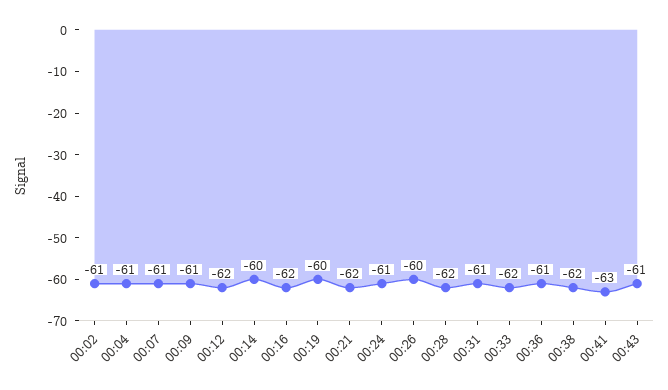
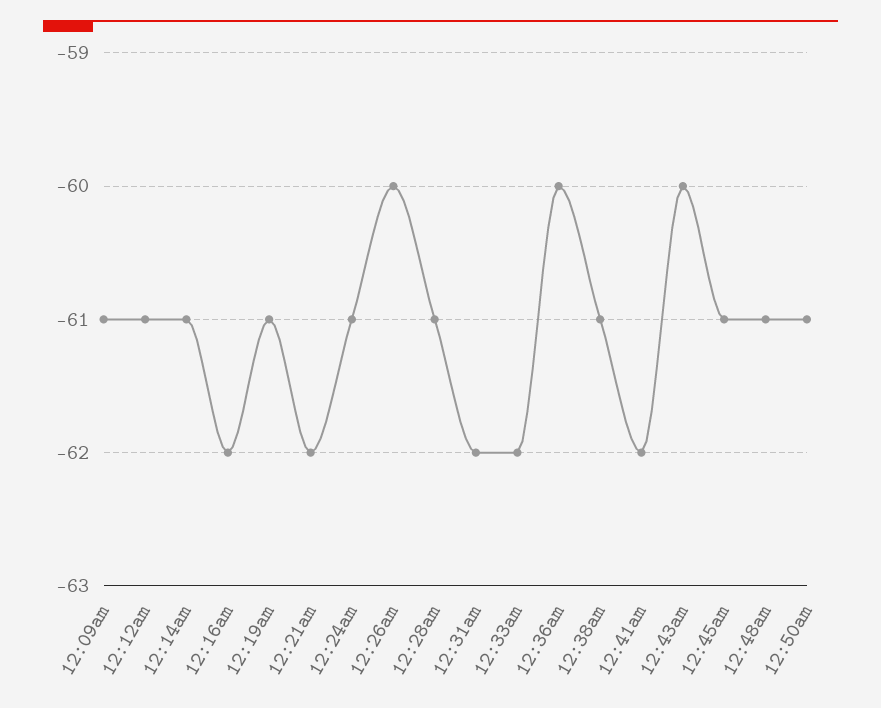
00:02: -61 -> none
00:04: -61 -> none
00:07: -61 -> none
00:12: -62 -> -61
00:14: -60 -> -61
00:19: -60 -> -61
00:28: -62 -> -61
00:31: -61 -> -62
00:36: -61 -> -60
00:38: -62 -> -61
00:41: -63 -> -62
00:43: -61 -> -60
12:45am: none -> -61
12:48am: none -> -61
12:50am: none -> -61

